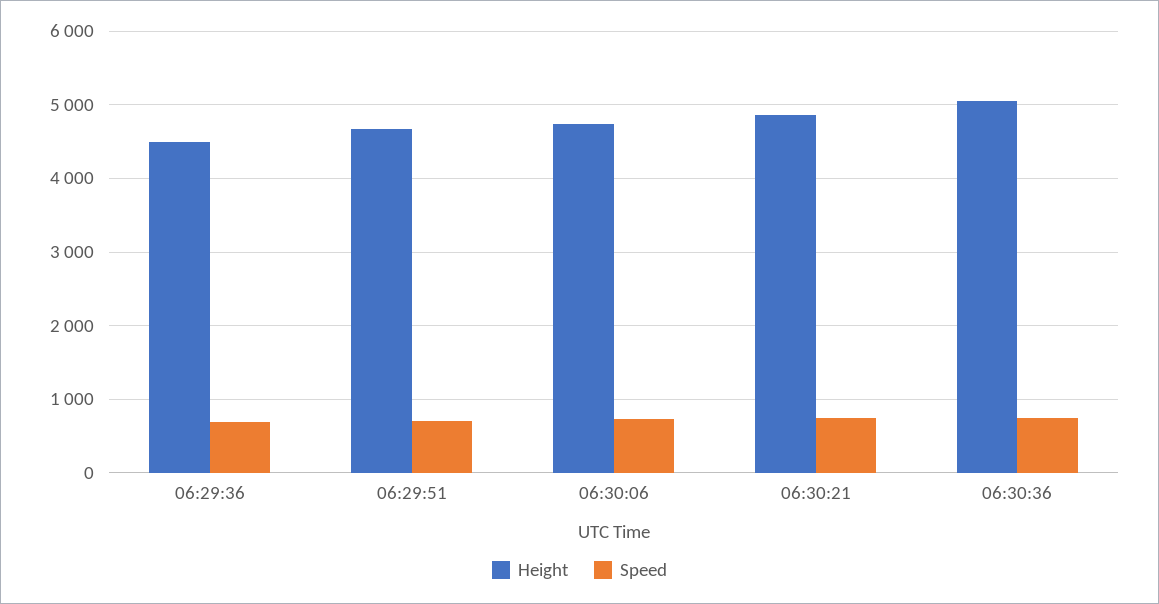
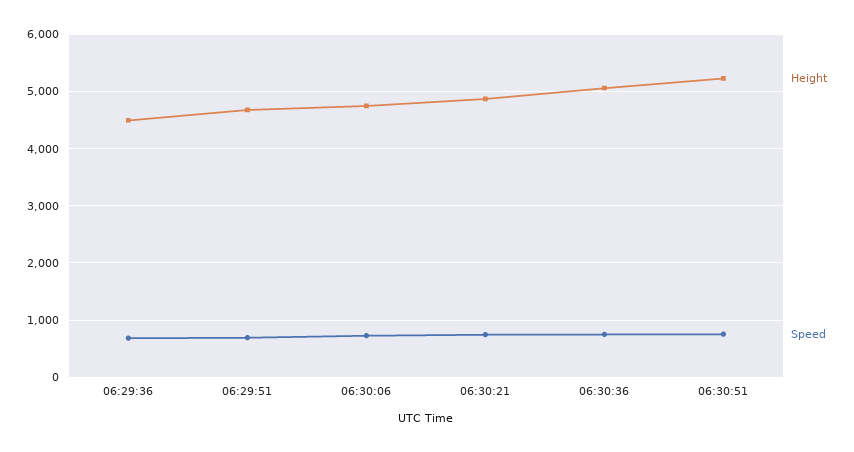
Height, 06:30:51: none -> 5200
Speed, 06:30:51: none -> 800

